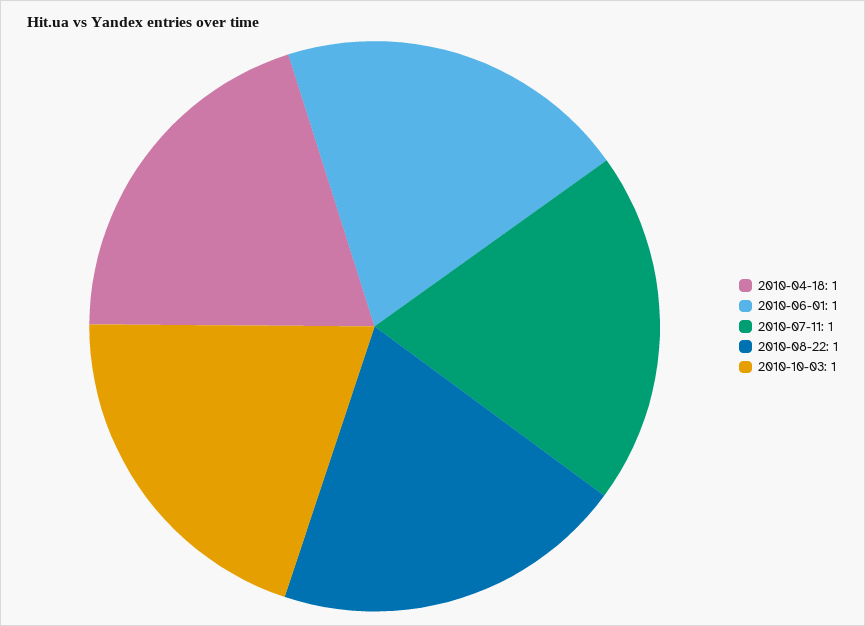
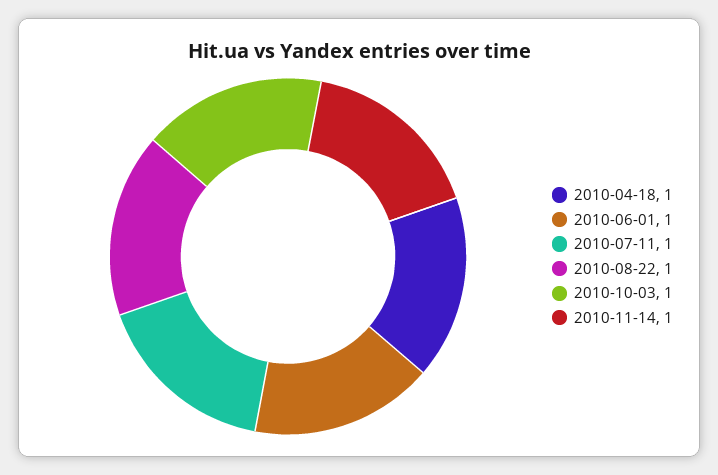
2010-11-14: none -> 1

